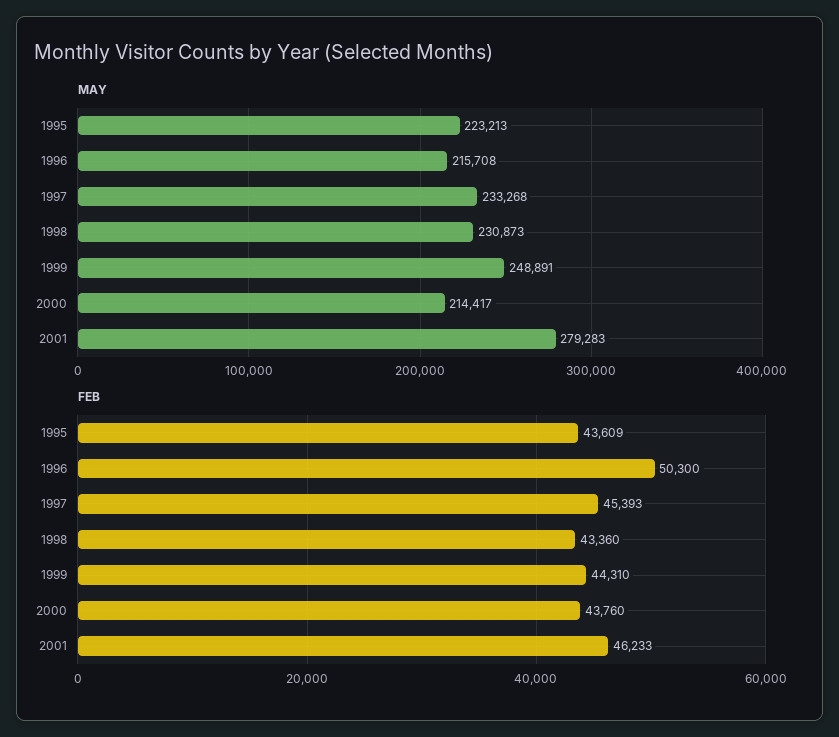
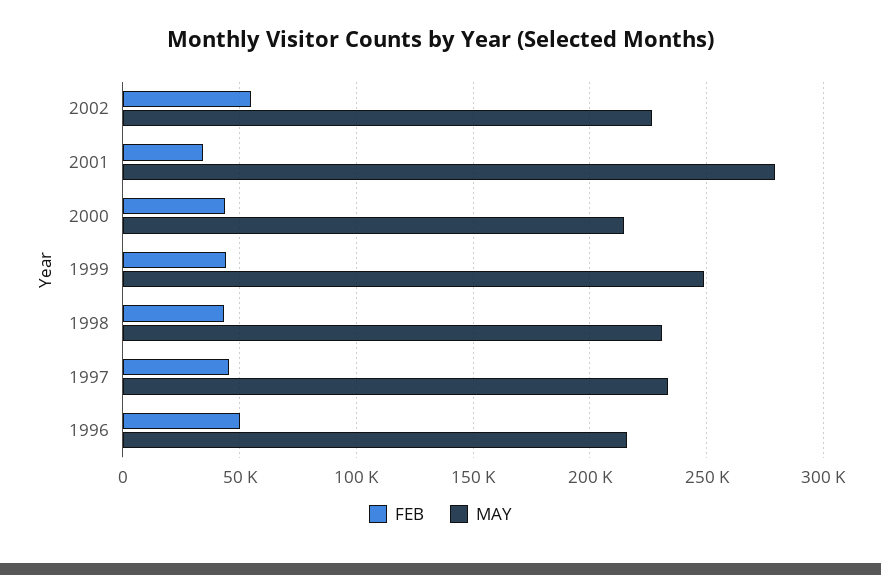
MAY, 1995: 223213 -> none
FEB, 1995: 43609 -> none
FEB, 2001: 46233 -> 35000
FEB, 2002: none -> 55000
MAY, 2002: none -> 225000

